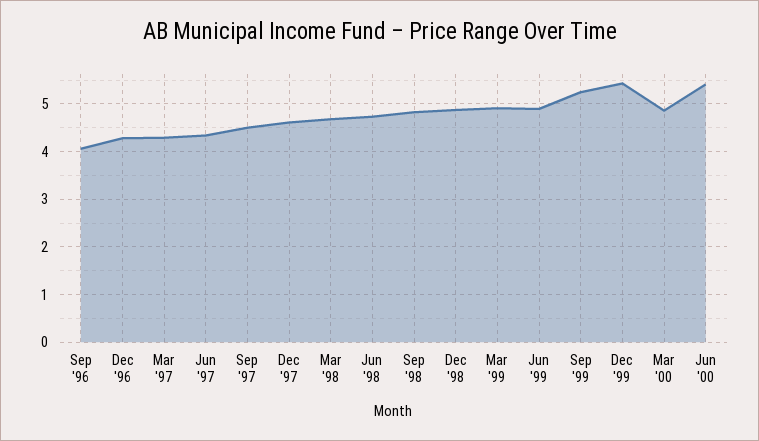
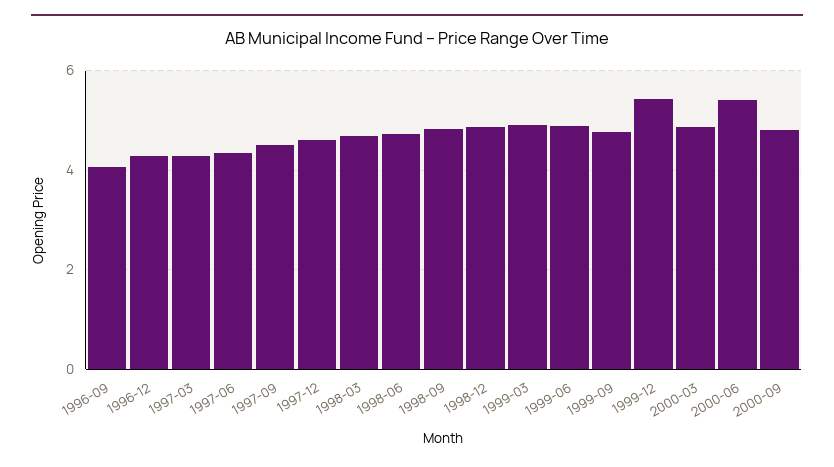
Sep '99: 5.2 -> 4.8
2000-09: none -> 4.8

